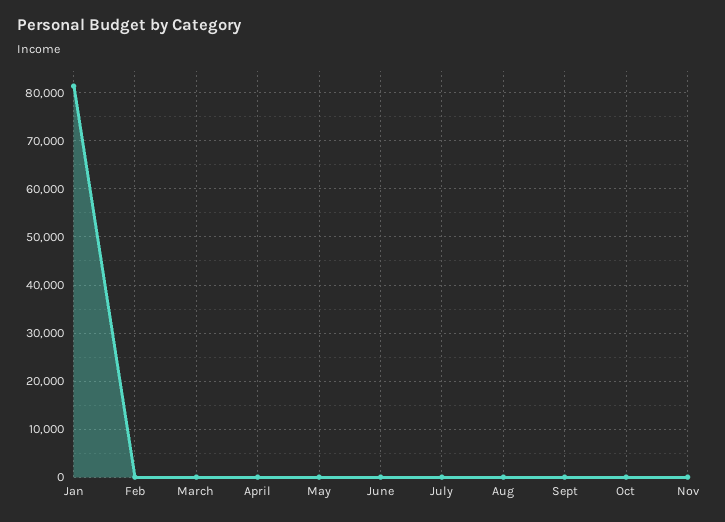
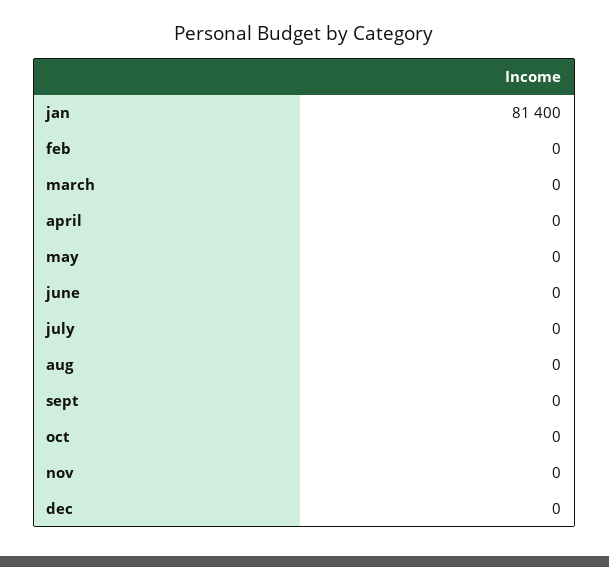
dec: none -> 0

